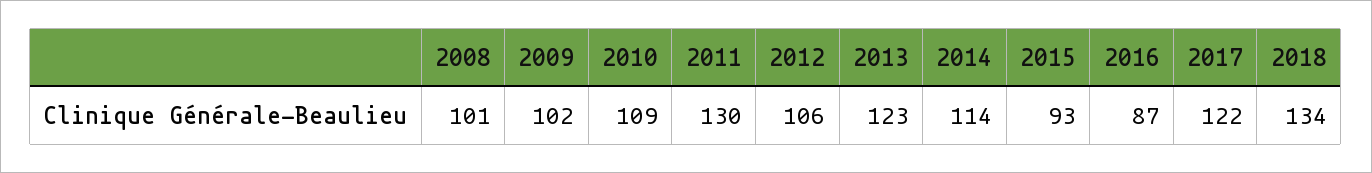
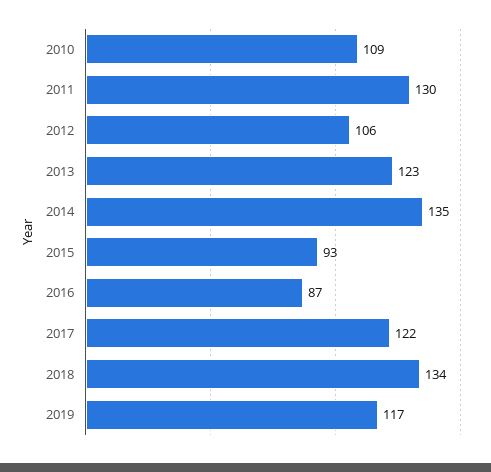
2008: 101 -> none
2009: 102 -> none
2014: 114 -> 135
2019: none -> 117

